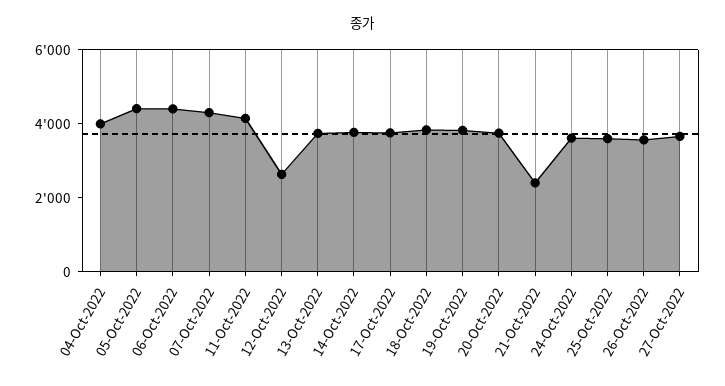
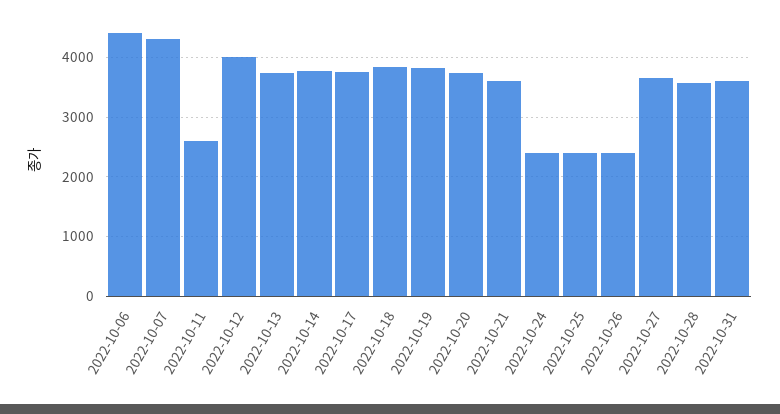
04-Oct-2022: 4000 -> none
05-Oct-2022: 4500 -> none
11-Oct-2022: 4000 -> 2600
12-Oct-2022: 2500 -> 4000
21-Oct-2022: 2500 -> 3600
24-Oct-2022: 3500 -> 2400
25-Oct-2022: 3500 -> 2400
26-Oct-2022: 3500 -> 2400
2022-10-28: none -> 3600
2022-10-31: none -> 3600

